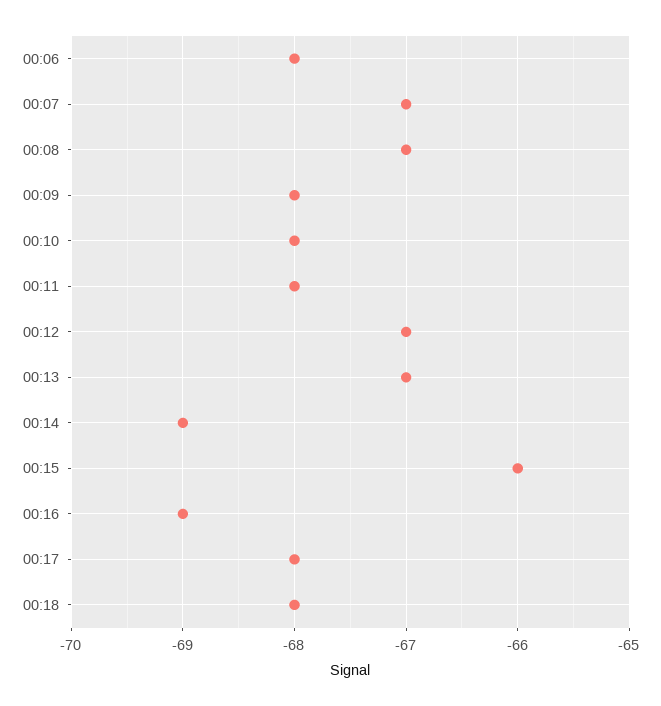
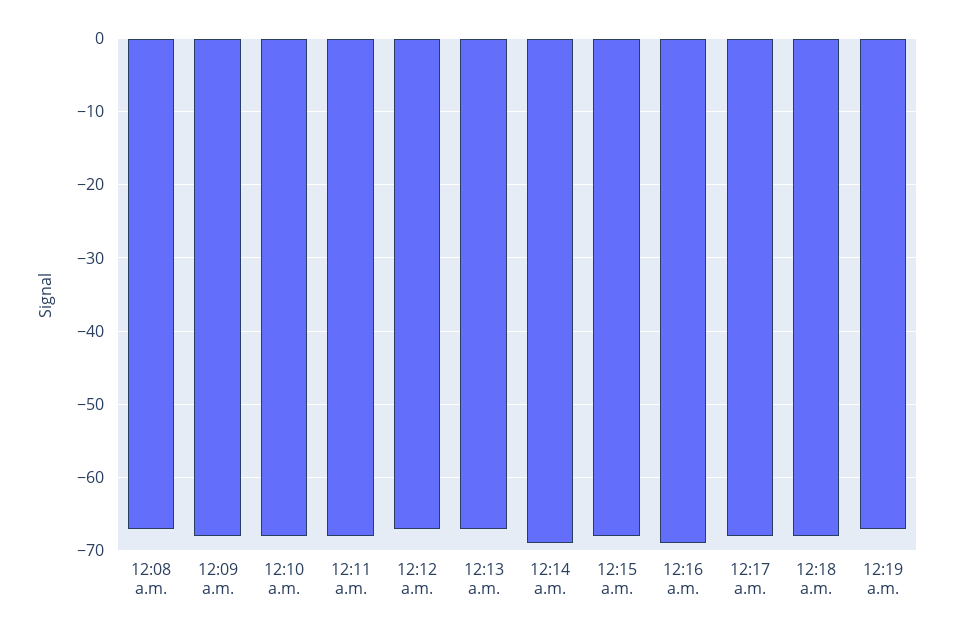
00:06: -68 -> none
00:07: -67 -> none
00:15: -66 -> -68
12:19 a.m.: none -> -67

